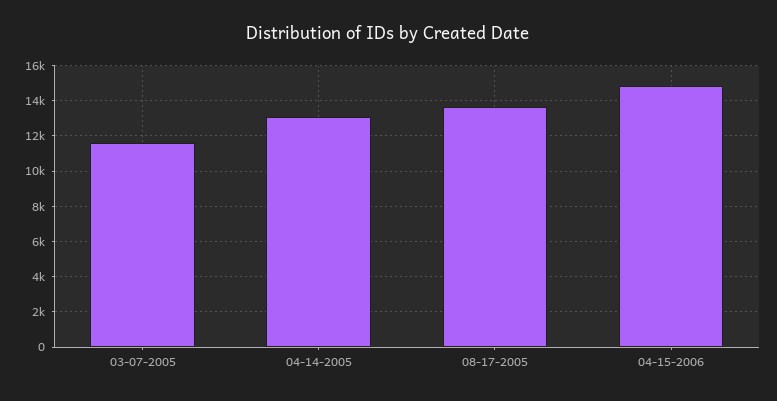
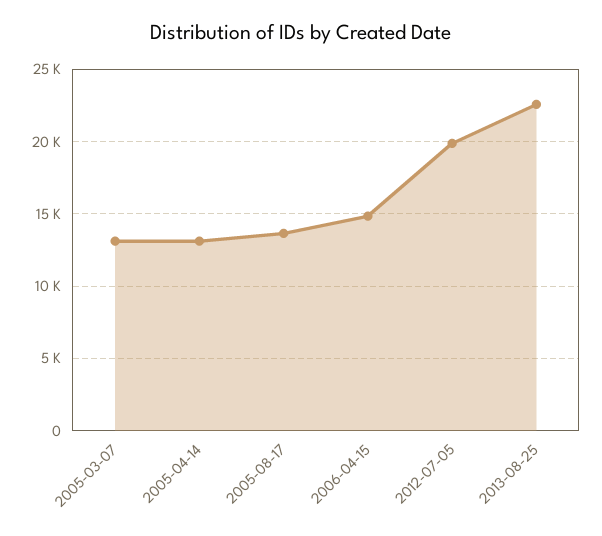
03-07-2005: 11500 -> 13000
2012-07-05: none -> 20000
2013-08-25: none -> 22500

